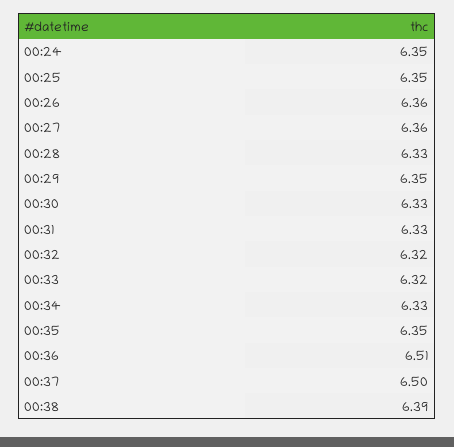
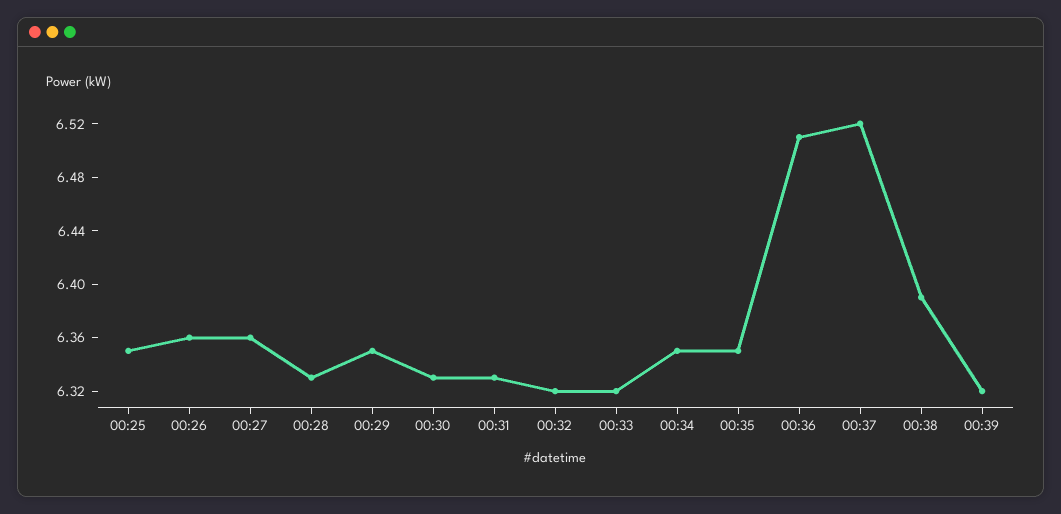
00:24: 6.35 -> none
00:34: 6.33 -> 6.35
00:37: 6.5 -> 6.52
00:39: none -> 6.32

